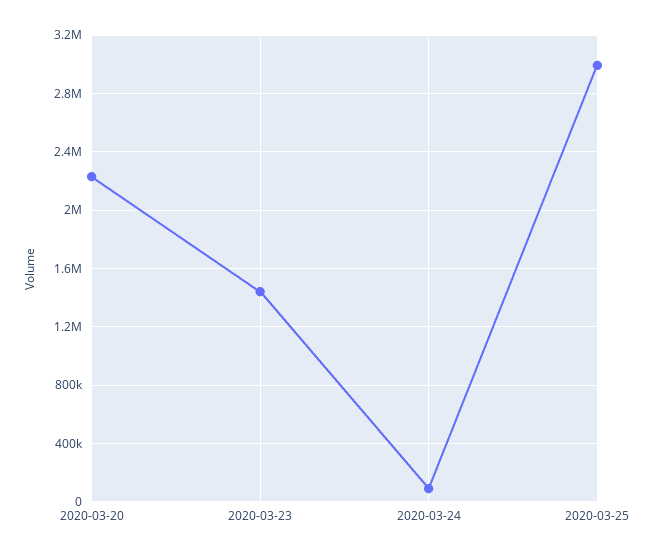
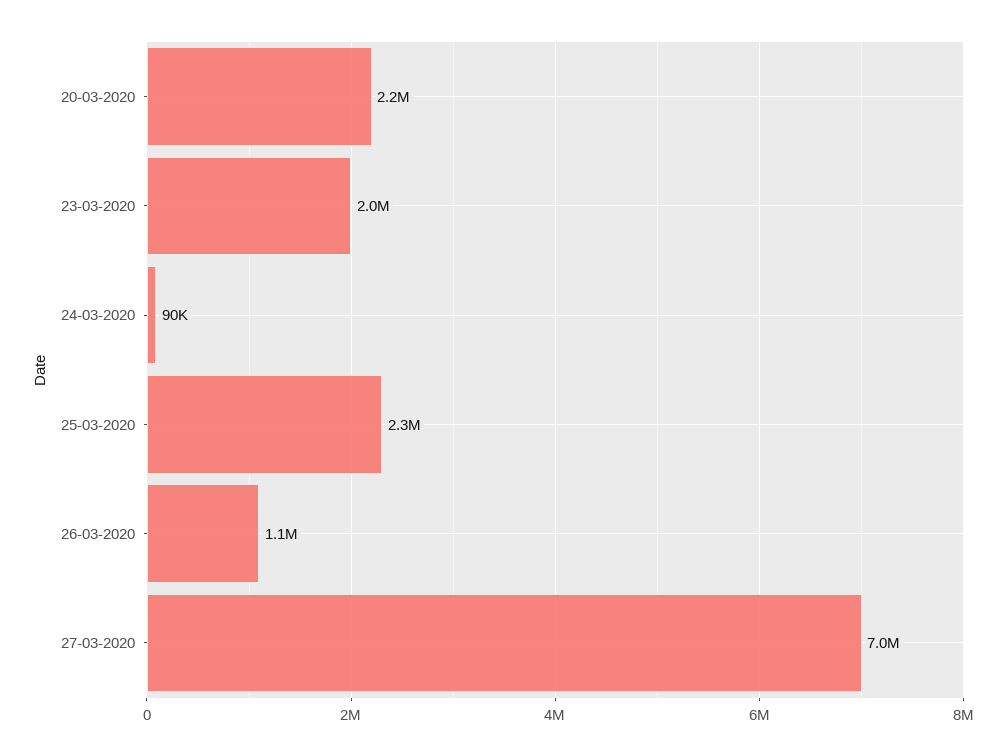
2020-03-23: 1450000 -> 2000000
2020-03-25: 3000000 -> 2300000
26-03-2020: none -> 1100000
27-03-2020: none -> 7000000

